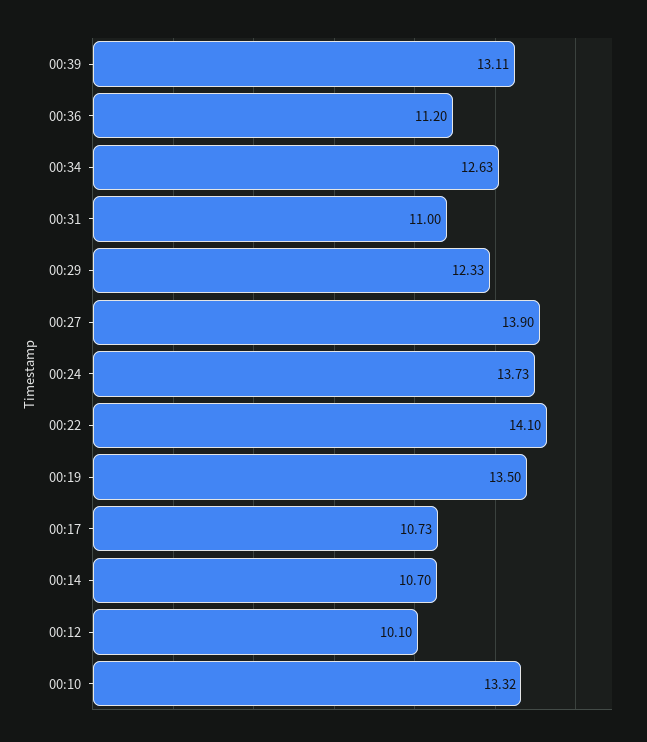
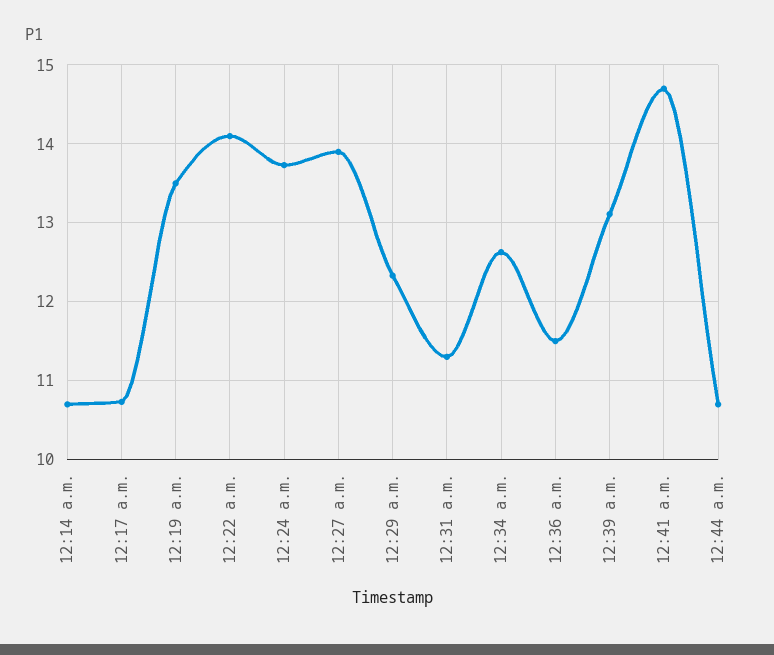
00:36: 11.2 -> 11.5
00:31: 11 -> 11.3
00:12: 10.1 -> none
00:10: 13.32 -> none
12:41 a.m.: none -> 14.7
12:44 a.m.: none -> 10.7

